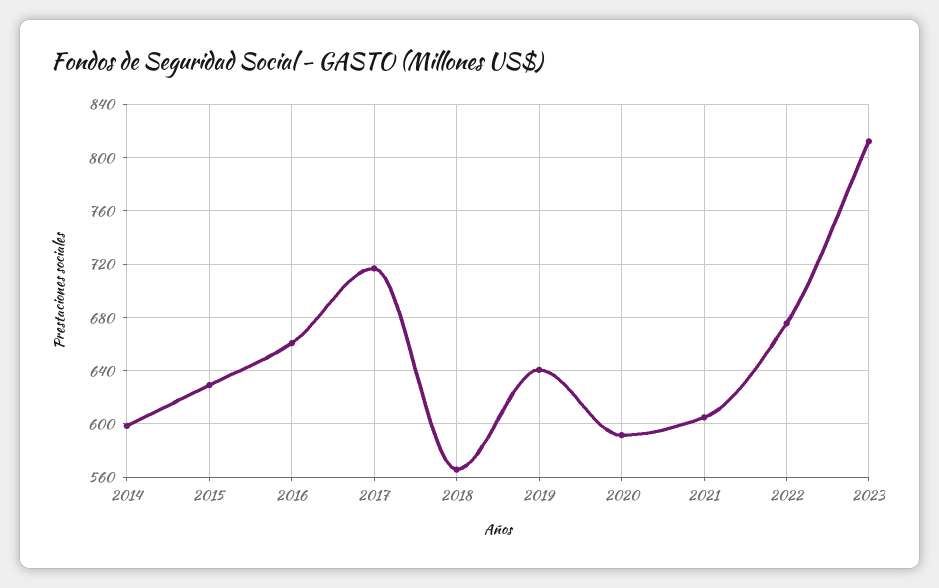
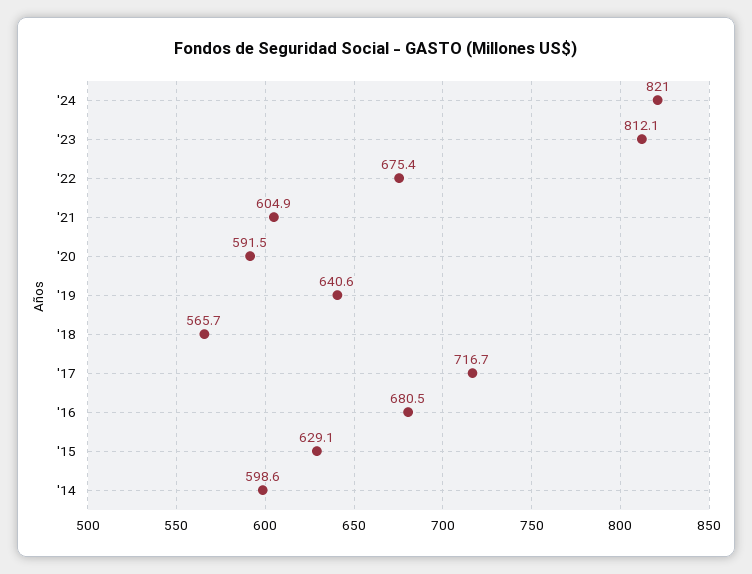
2016: 660 -> 680.5
'24: none -> 821

